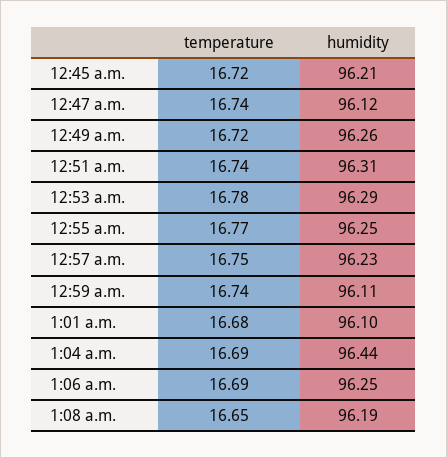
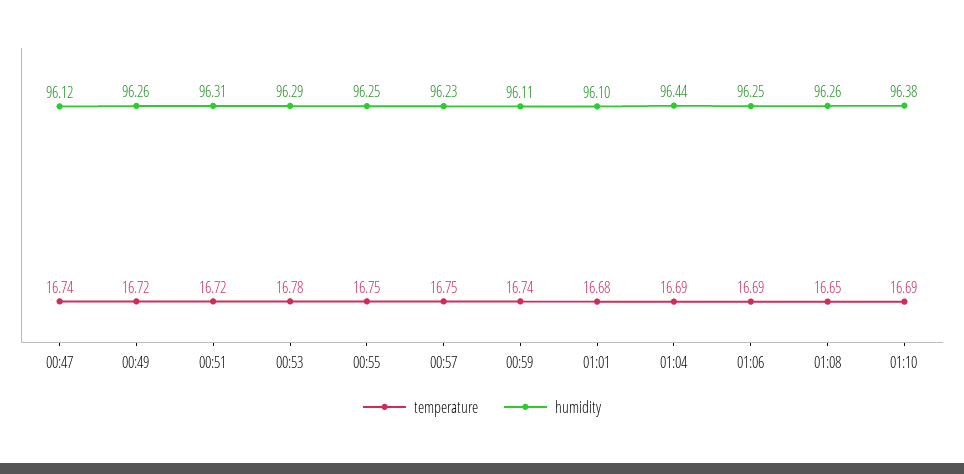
temperature, 12:45 a.m.: 16.72 -> none
humidity, 12:45 a.m.: 96.21 -> none
temperature, 12:51 a.m.: 16.74 -> 16.72
temperature, 12:55 a.m.: 16.77 -> 16.75
humidity, 1:08 a.m.: 96.19 -> 96.26
temperature, 01:10: none -> 16.69
humidity, 01:10: none -> 96.38

